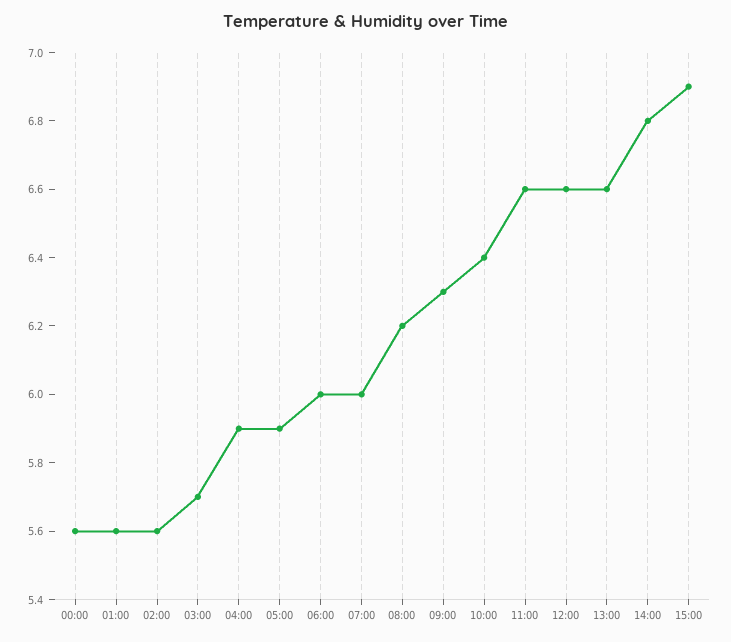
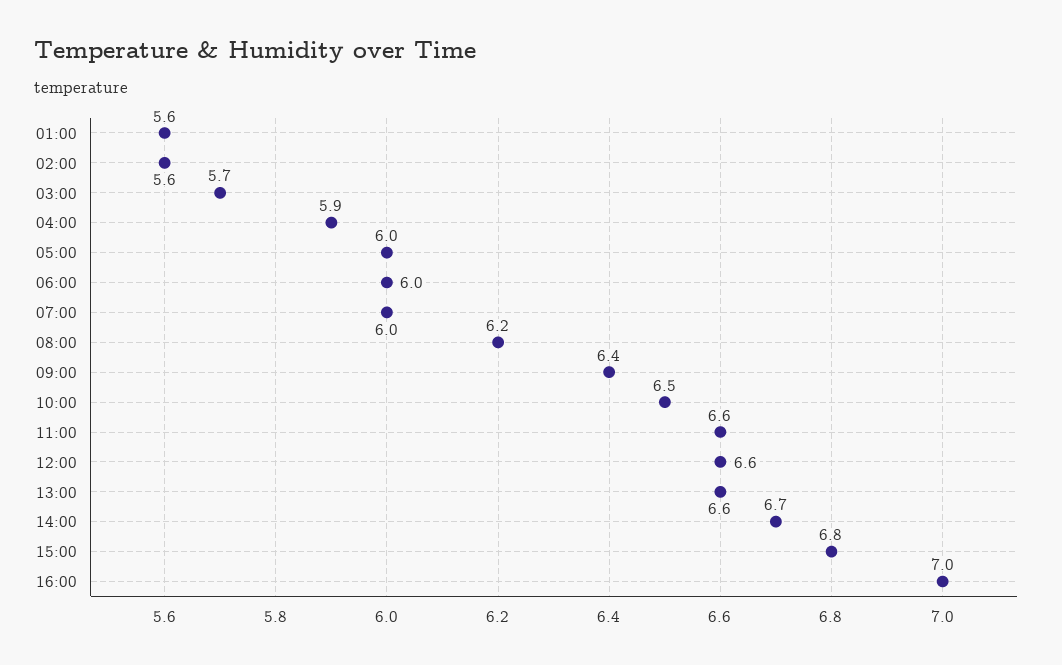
00:00: 5.6 -> none
05:00: 5.9 -> 6
09:00: 6.3 -> 6.4
10:00: 6.4 -> 6.5
14:00: 6.8 -> 6.7
15:00: 6.9 -> 6.8
16:00: none -> 7

